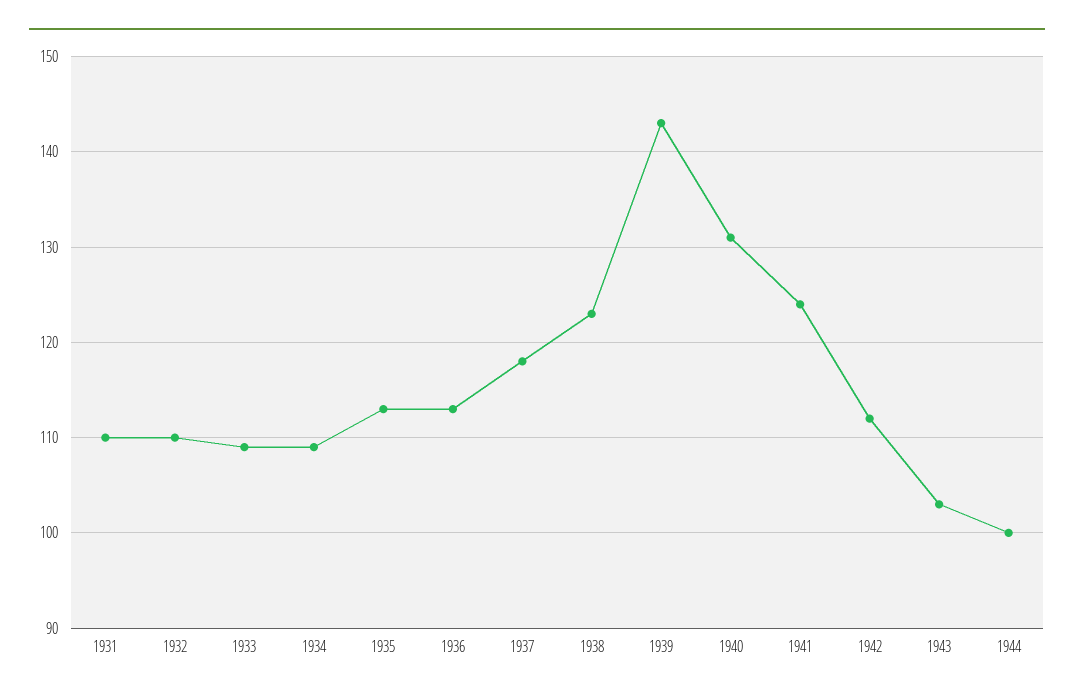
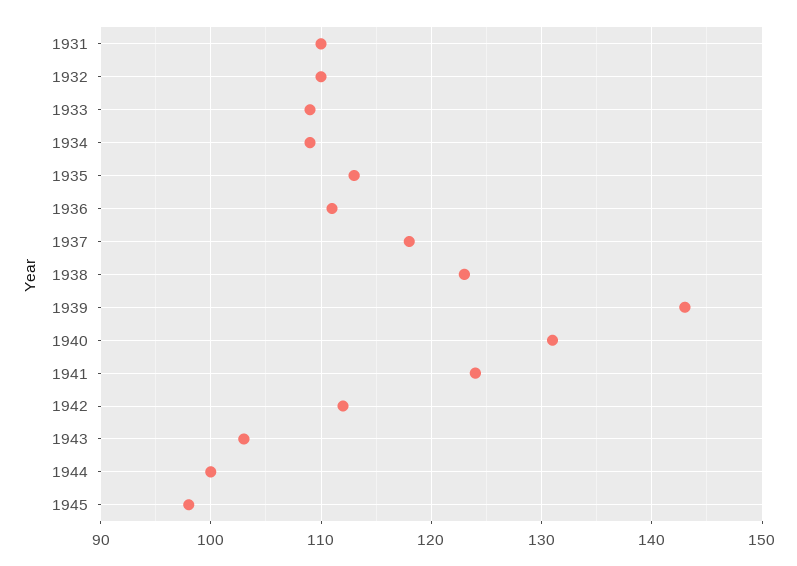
1936: 113 -> 111
1945: none -> 98

